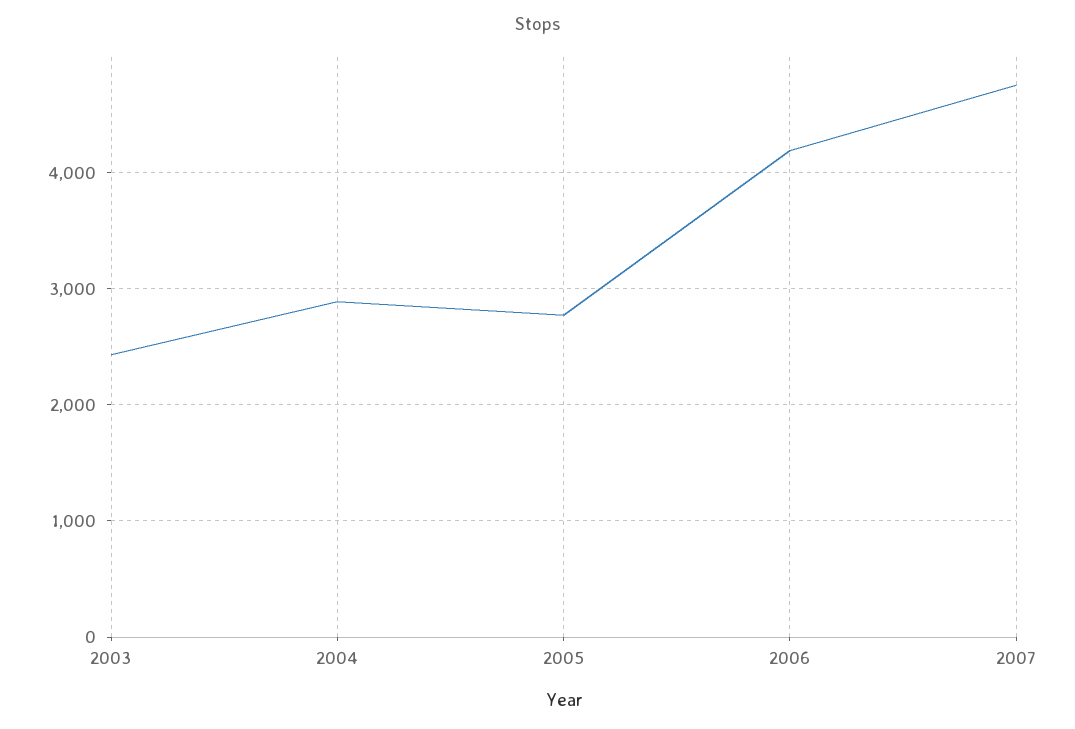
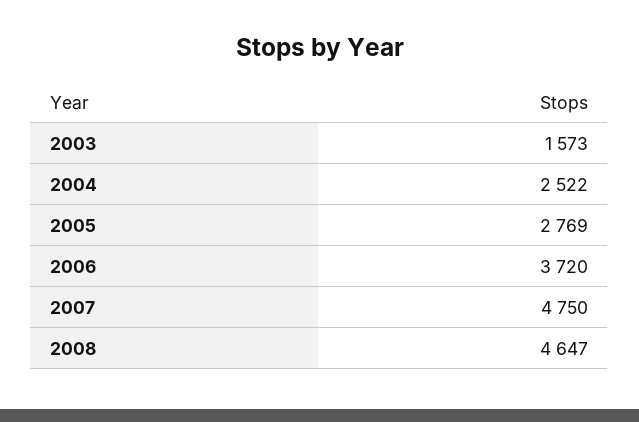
2003: 2400 -> 1573
2004: 2900 -> 2522
2006: 4200 -> 3720
2008: none -> 4647

